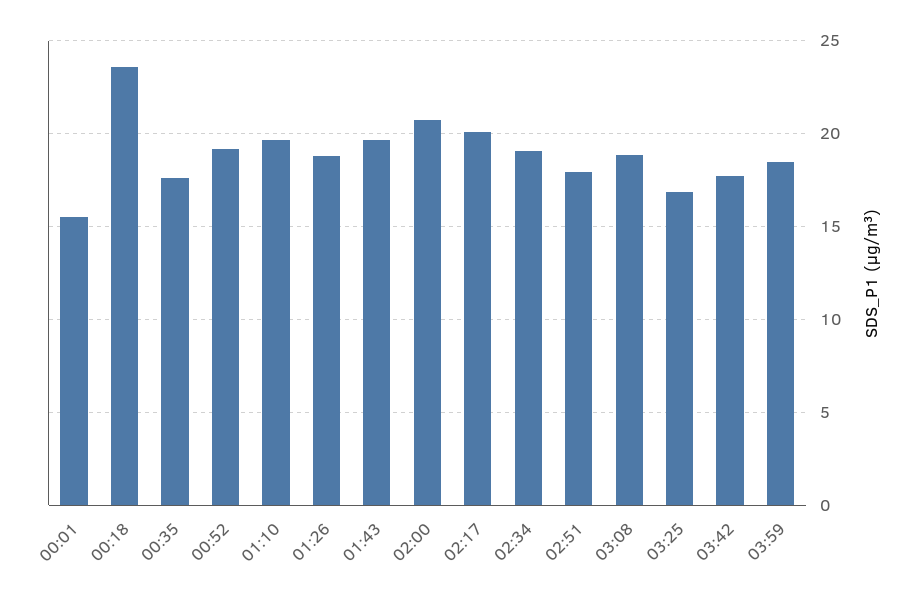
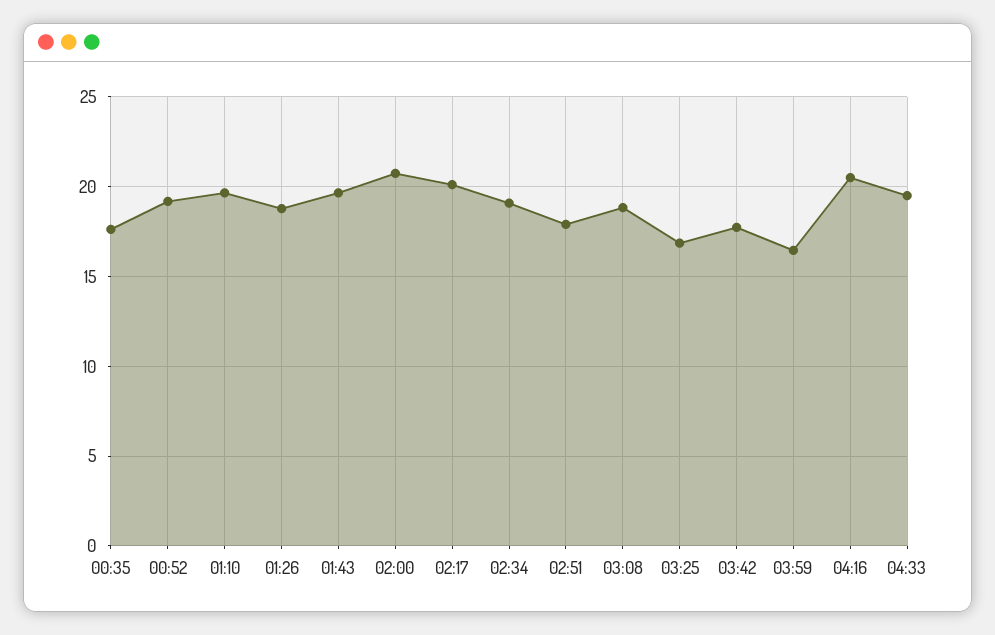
00:01: 15.5 -> none
00:18: 23.5 -> none
03:59: 18.5 -> 16.5
04:16: none -> 20.5
04:33: none -> 19.5

